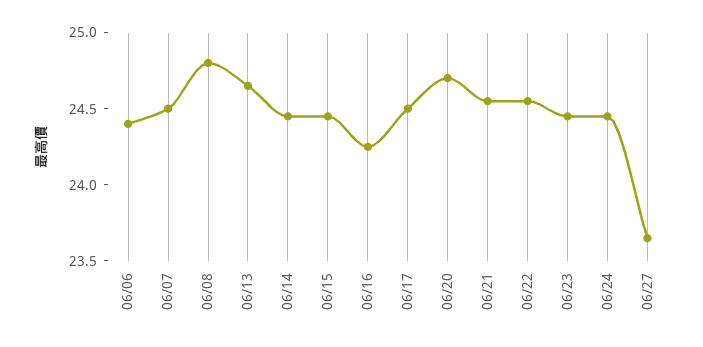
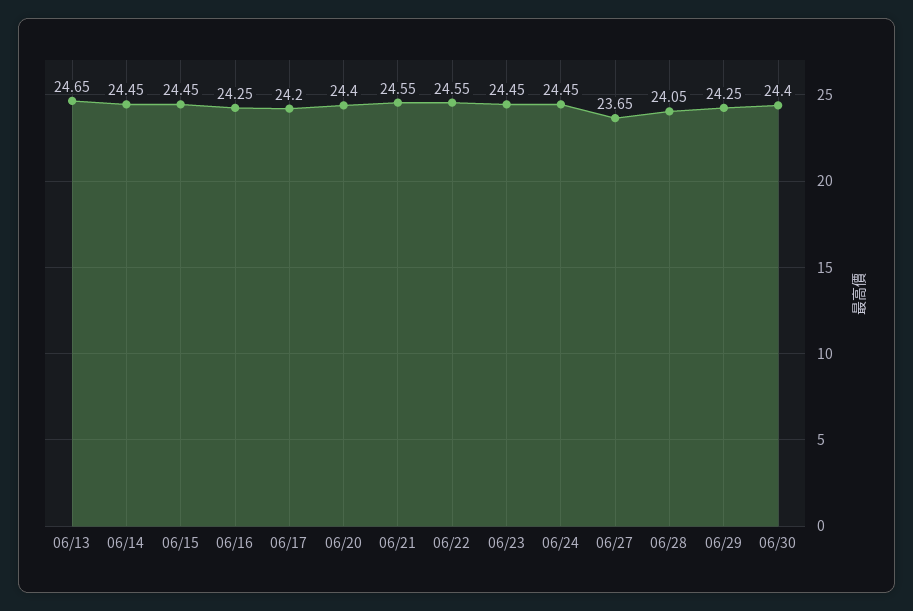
06/06: 24.4 -> none
06/07: 24.5 -> none
06/08: 24.8 -> none
06/17: 24.5 -> 24.2
06/20: 24.7 -> 24.4
06/28: none -> 24.05
06/29: none -> 24.25
06/30: none -> 24.4

